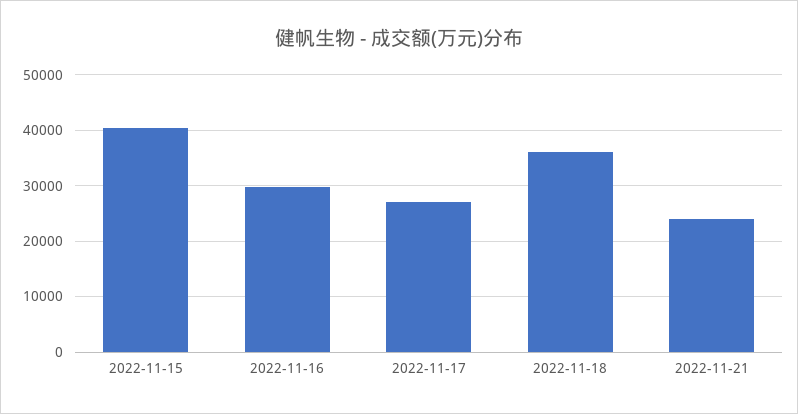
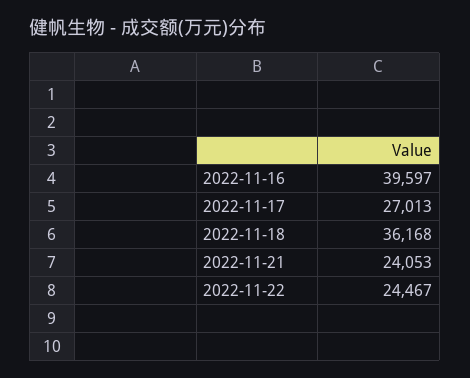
2022-11-15: 40000 -> none
2022-11-16: 30000 -> 39597
2022-11-22: none -> 24467

